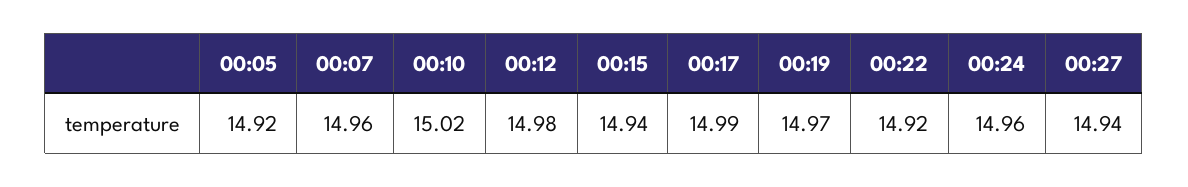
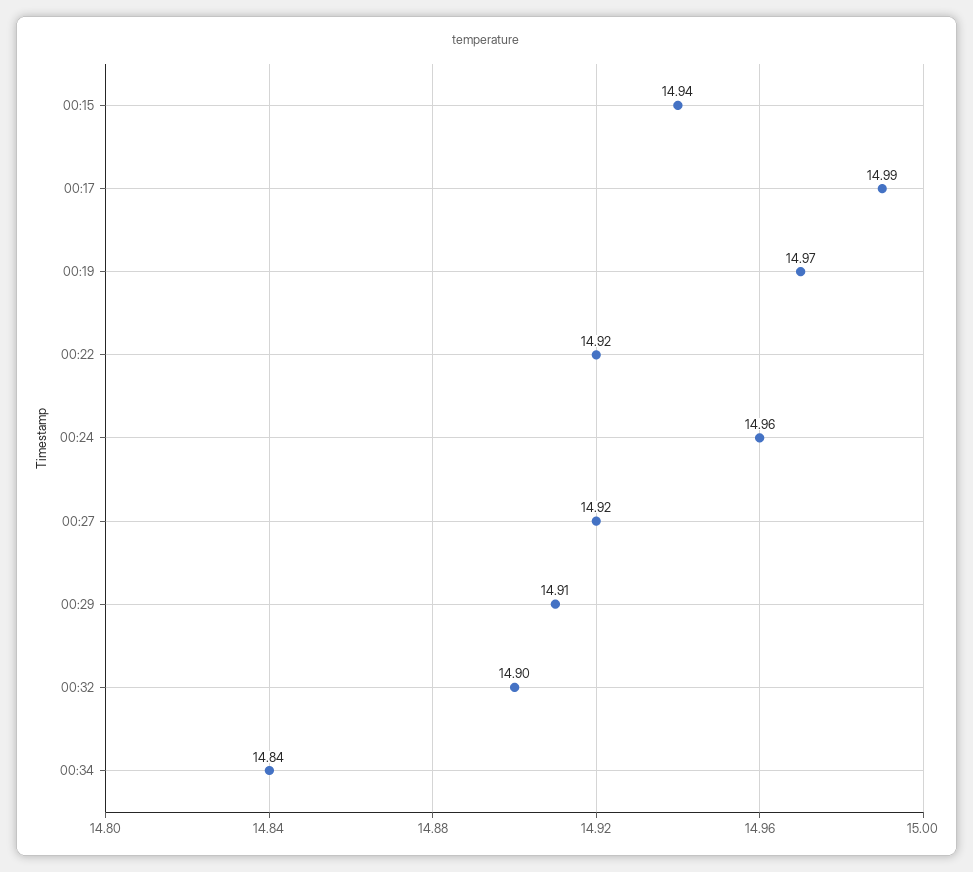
00:05: 14.92 -> none
00:07: 14.96 -> none
00:10: 15.02 -> none
00:12: 14.98 -> none
00:27: 14.94 -> 14.92
00:29: none -> 14.91
00:32: none -> 14.9
00:34: none -> 14.84

